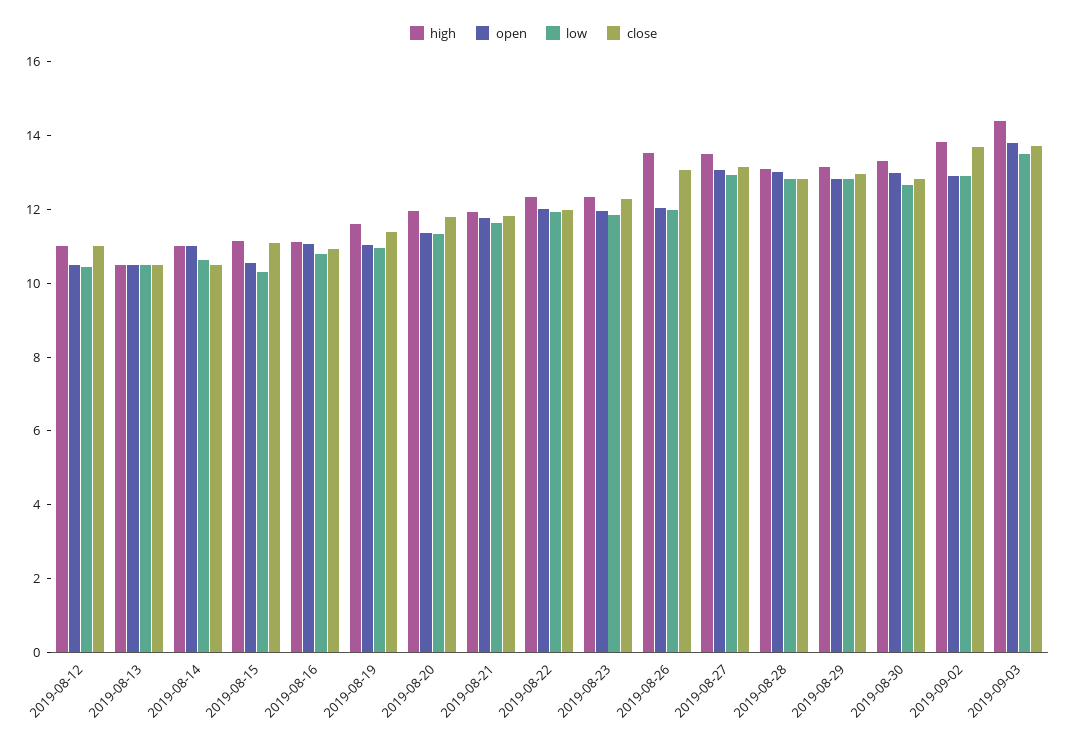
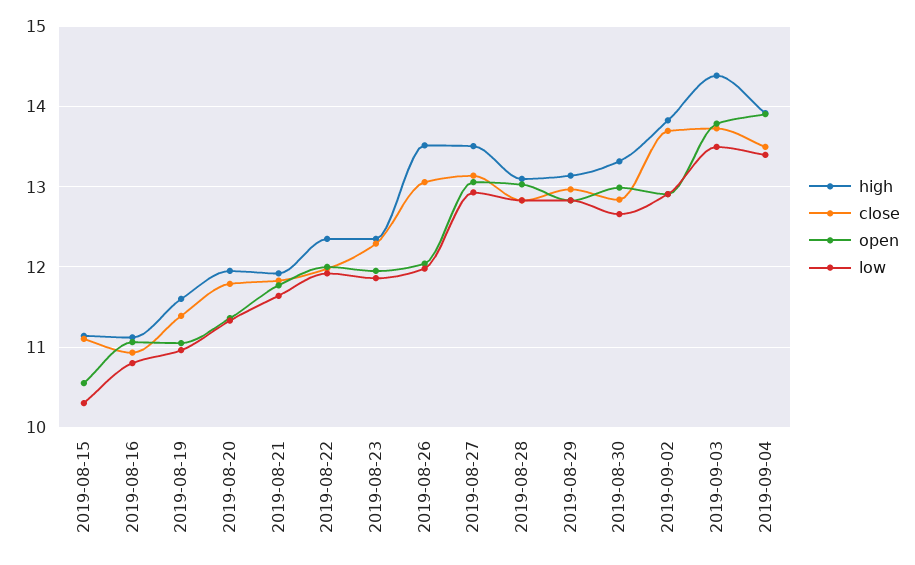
high, 2019-08-12: 11 -> none
open, 2019-08-12: 10.5 -> none
low, 2019-08-12: 10.5 -> none
close, 2019-08-12: 11 -> none
high, 2019-08-13: 10.5 -> none
open, 2019-08-13: 10.5 -> none
low, 2019-08-13: 10.5 -> none
close, 2019-08-13: 10.5 -> none
high, 2019-08-14: 11 -> none
open, 2019-08-14: 11 -> none
low, 2019-08-14: 10.5 -> none
close, 2019-08-14: 10.5 -> none
high, 2019-09-04: none -> 13.9
close, 2019-09-04: none -> 13.5
open, 2019-09-04: none -> 13.9
low, 2019-09-04: none -> 13.4

